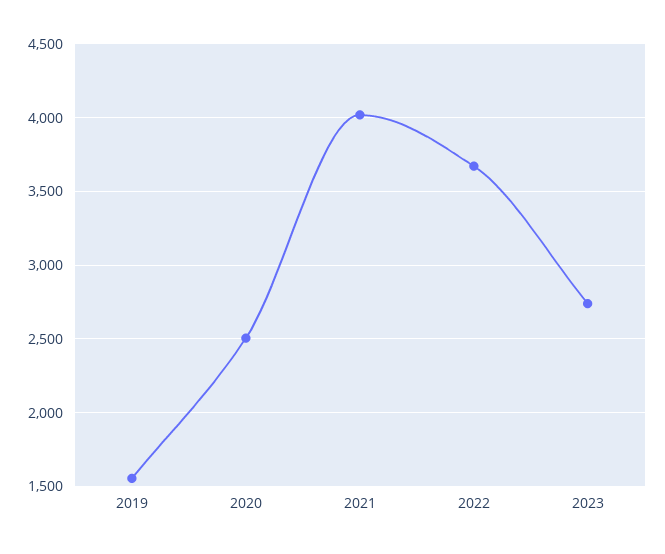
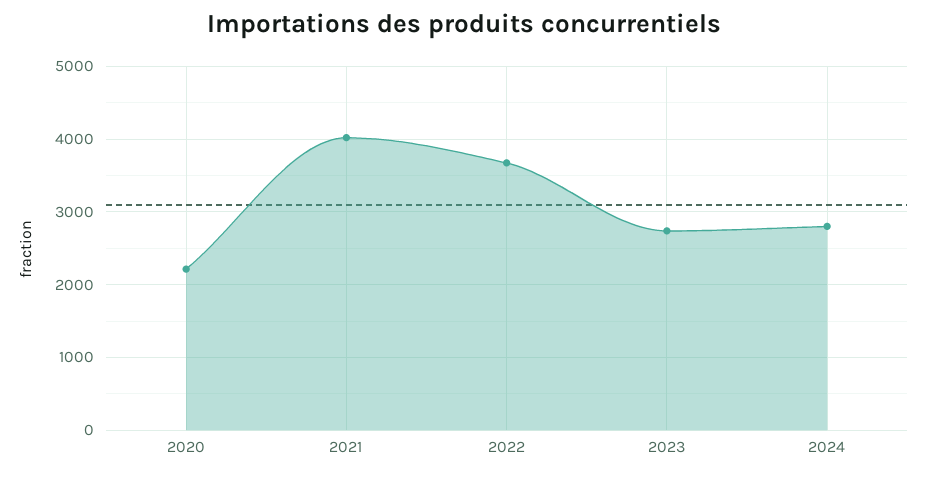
2019: 1550 -> none
2020: 2500 -> 2200
2024: none -> 2800

